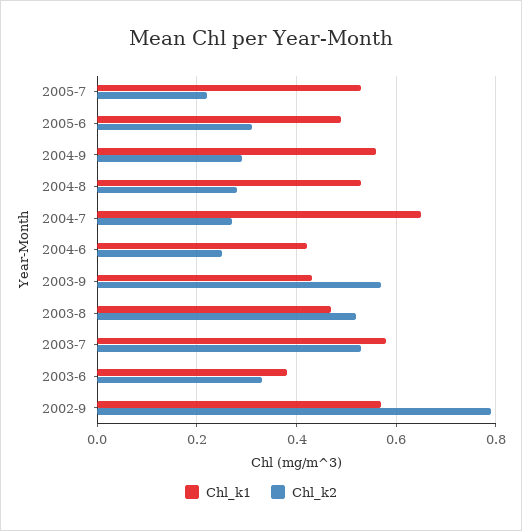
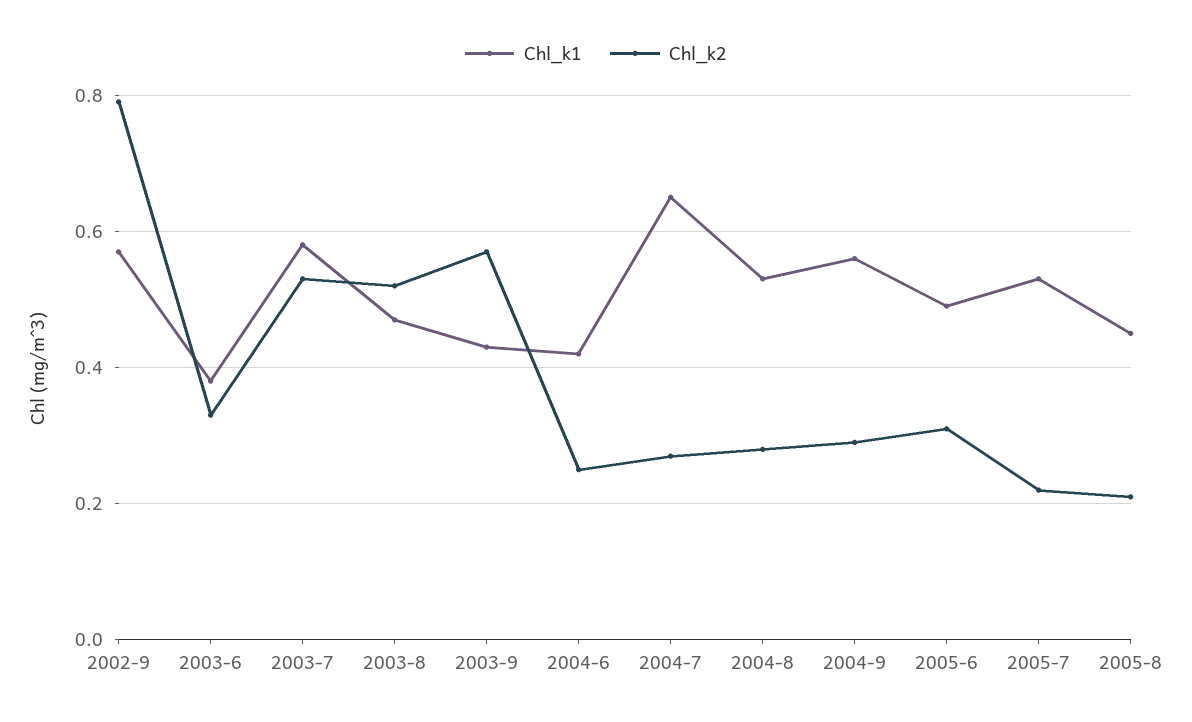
Chl_k1, 2005-8: none -> 0.45
Chl_k2, 2005-8: none -> 0.2

